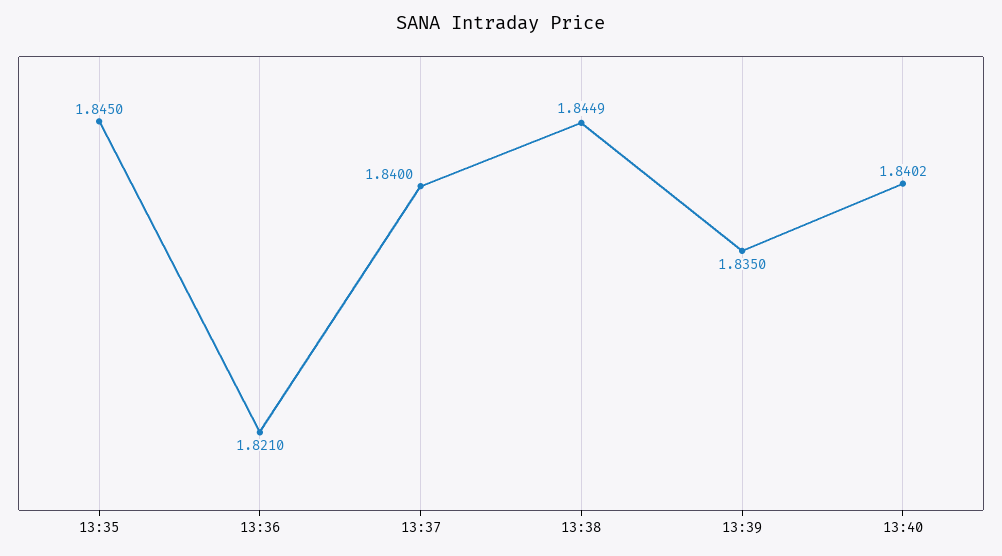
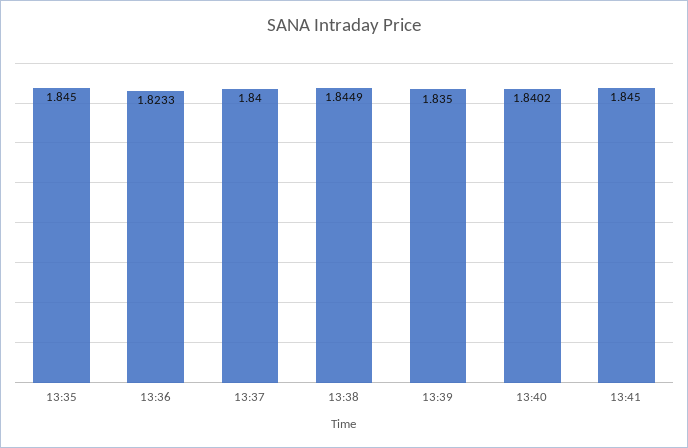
13:36: 1.821 -> 1.8233
13:41: none -> 1.845

